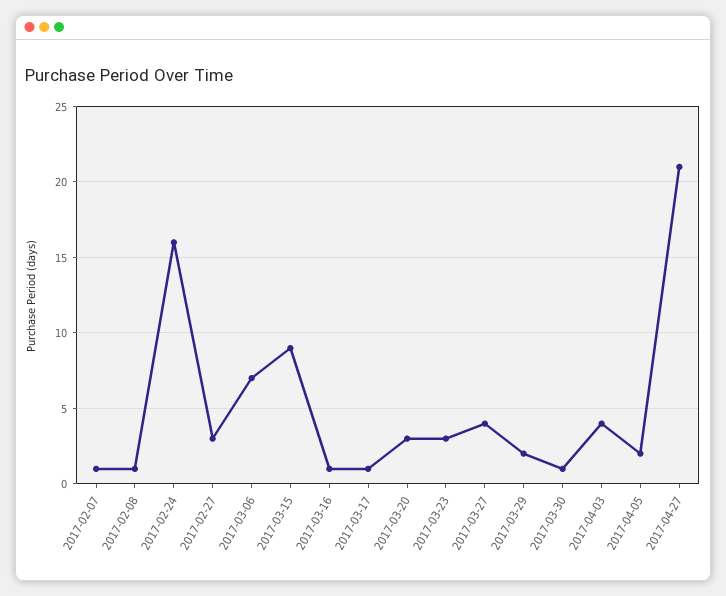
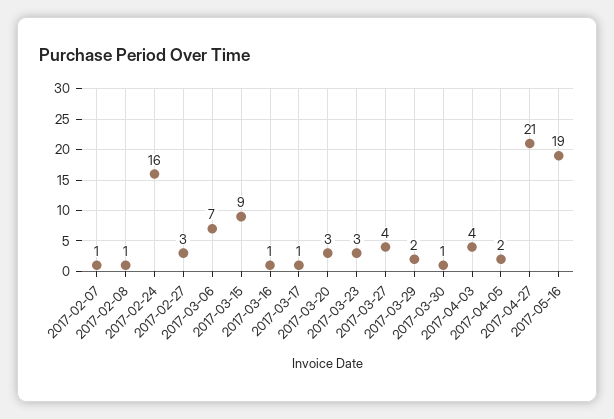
2017-05-16: none -> 19

